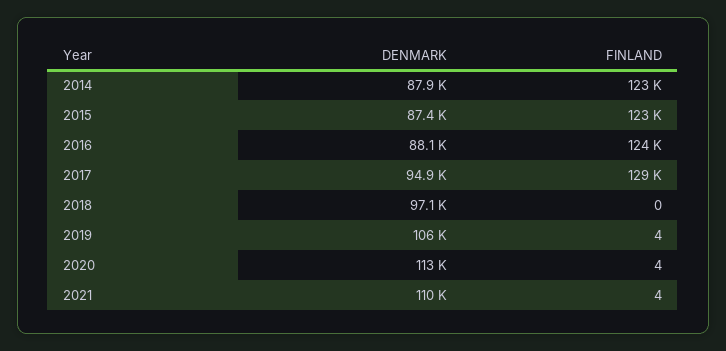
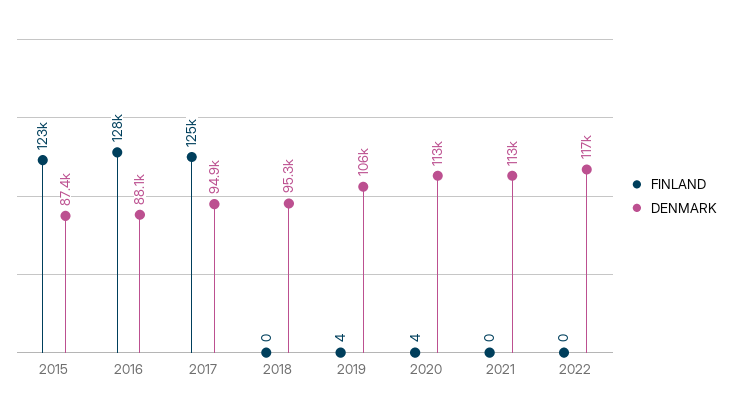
DENMARK, 2014: 87900 -> none
FINLAND, 2014: 123000 -> none
FINLAND, 2016: 124000 -> 128000
FINLAND, 2017: 129000 -> 125000
DENMARK, 2018: 97100 -> 95300
DENMARK, 2021: 110000 -> 113000
FINLAND, 2021: 4 -> 0
FINLAND, 2022: none -> 0
DENMARK, 2022: none -> 117000

